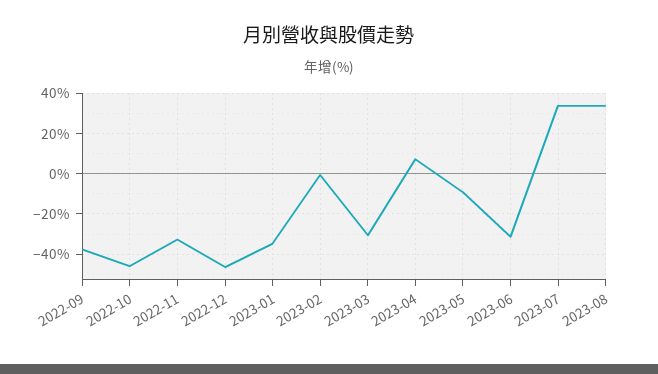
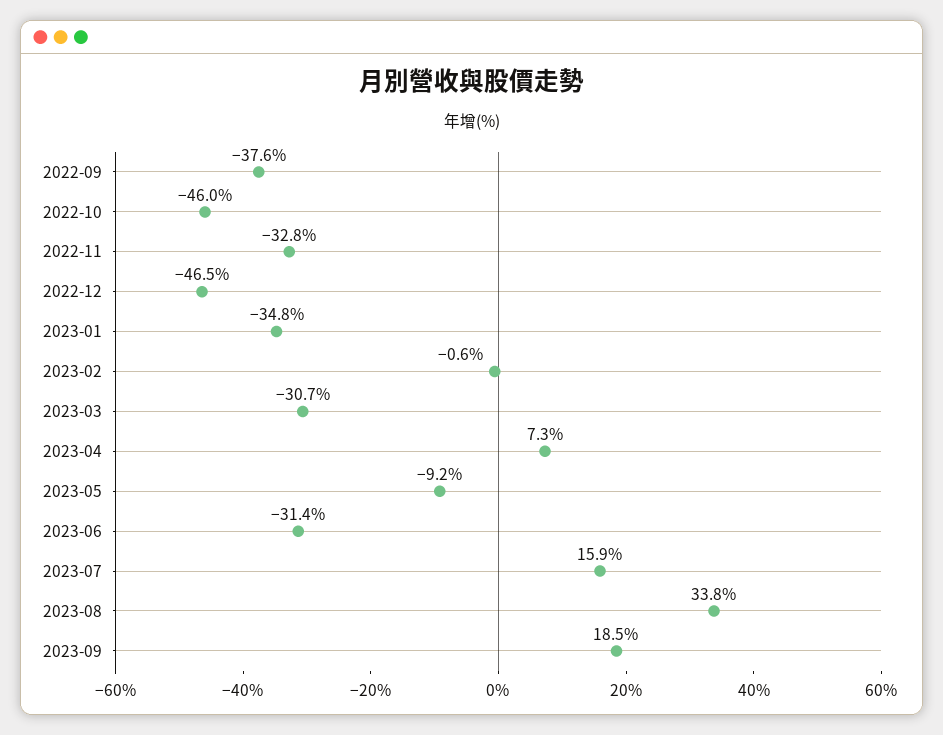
2023-07: 35 -> 15.9
2023-09: none -> 18.5

